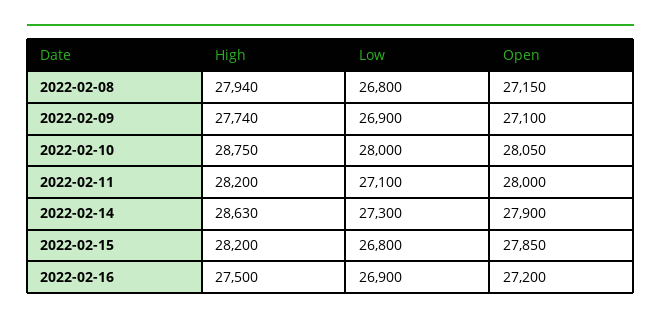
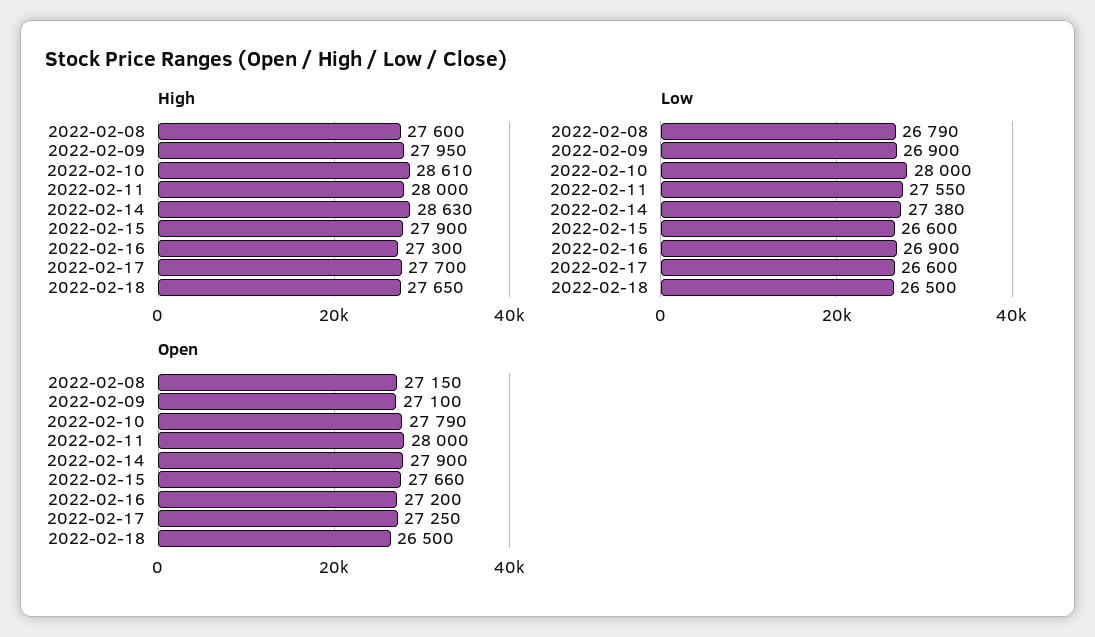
High, 2022-02-08: 27940 -> 27600
Low, 2022-02-08: 26800 -> 26790
High, 2022-02-09: 27740 -> 27950
High, 2022-02-10: 28750 -> 28610
Open, 2022-02-10: 28050 -> 27790
High, 2022-02-11: 28200 -> 28000
Low, 2022-02-11: 27100 -> 27550
Low, 2022-02-14: 27300 -> 27380
High, 2022-02-15: 28200 -> 27900
Low, 2022-02-15: 26800 -> 26600
Open, 2022-02-15: 27850 -> 27660
High, 2022-02-16: 27500 -> 27300
High, 2022-02-17: none -> 27700
High, 2022-02-18: none -> 27650
Low, 2022-02-17: none -> 26600
Low, 2022-02-18: none -> 26500
Open, 2022-02-17: none -> 27250
Open, 2022-02-18: none -> 26500

